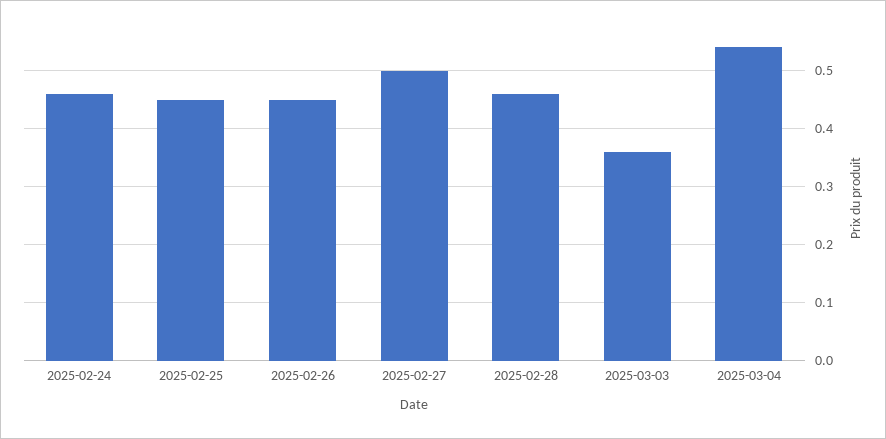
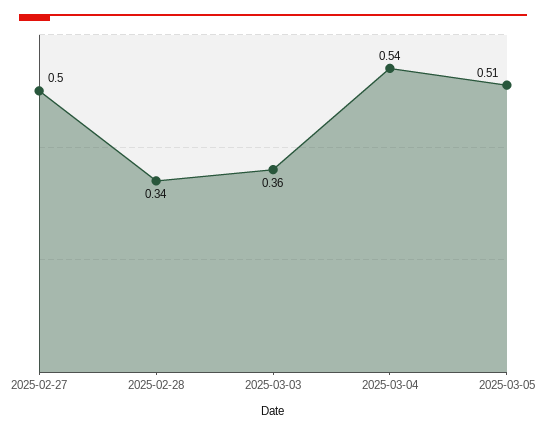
2025-02-24: 0.45 -> none
2025-02-25: 0.45 -> none
2025-02-26: 0.45 -> none
2025-02-28: 0.45 -> 0.34
2025-03-05: none -> 0.51

